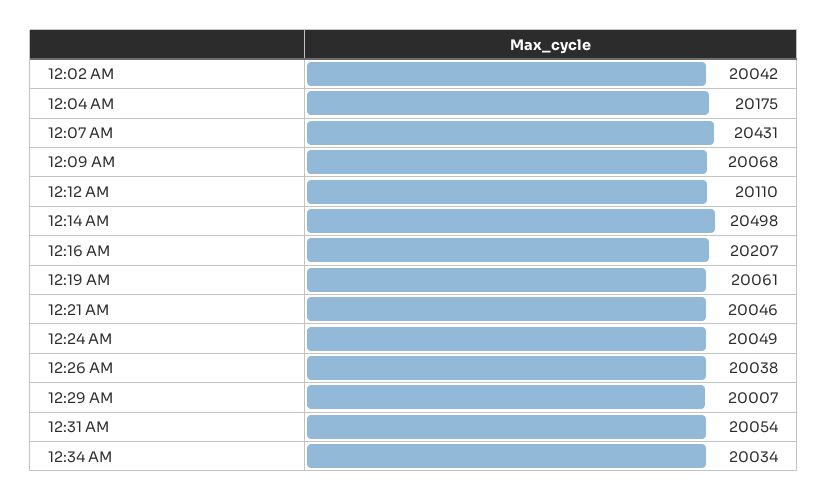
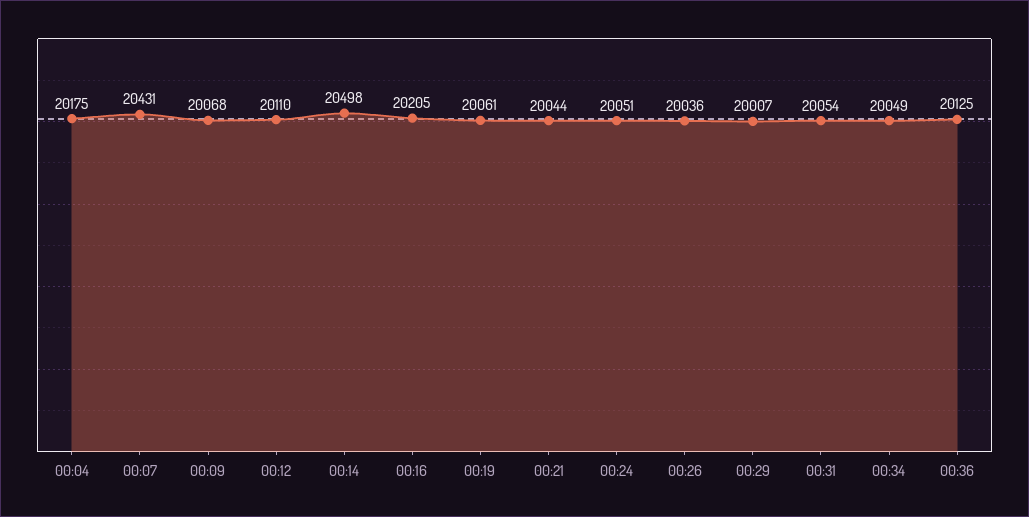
12:02 AM: 20042 -> none
12:16 AM: 20207 -> 20205
12:21 AM: 20046 -> 20044
12:24 AM: 20049 -> 20051
12:26 AM: 20038 -> 20036
12:34 AM: 20034 -> 20049
00:36: none -> 20125

